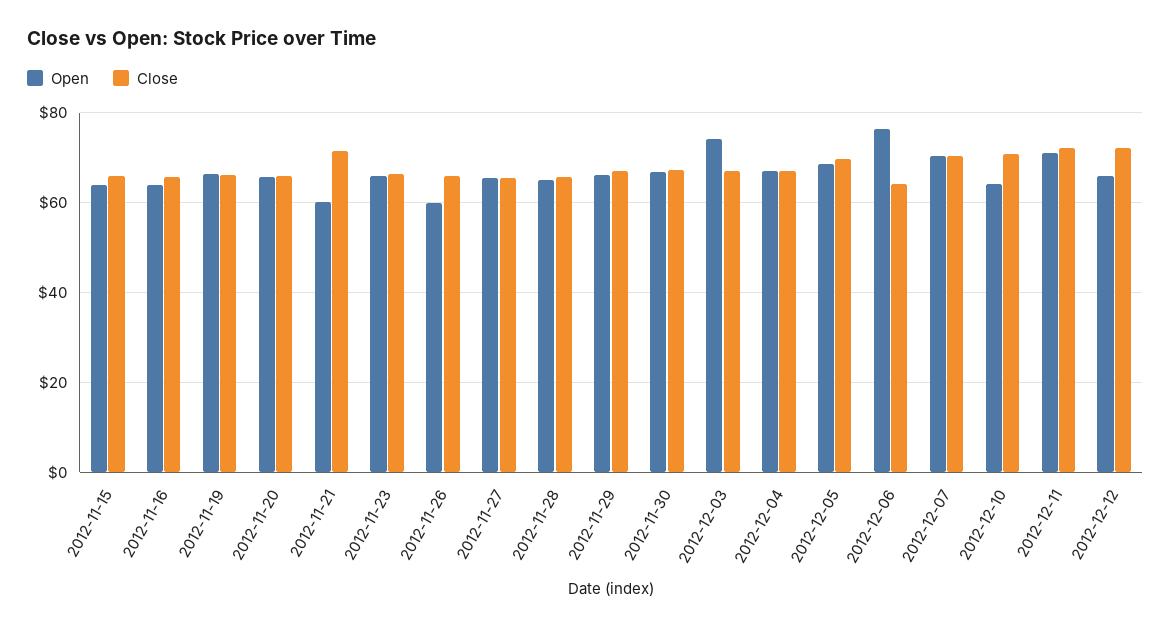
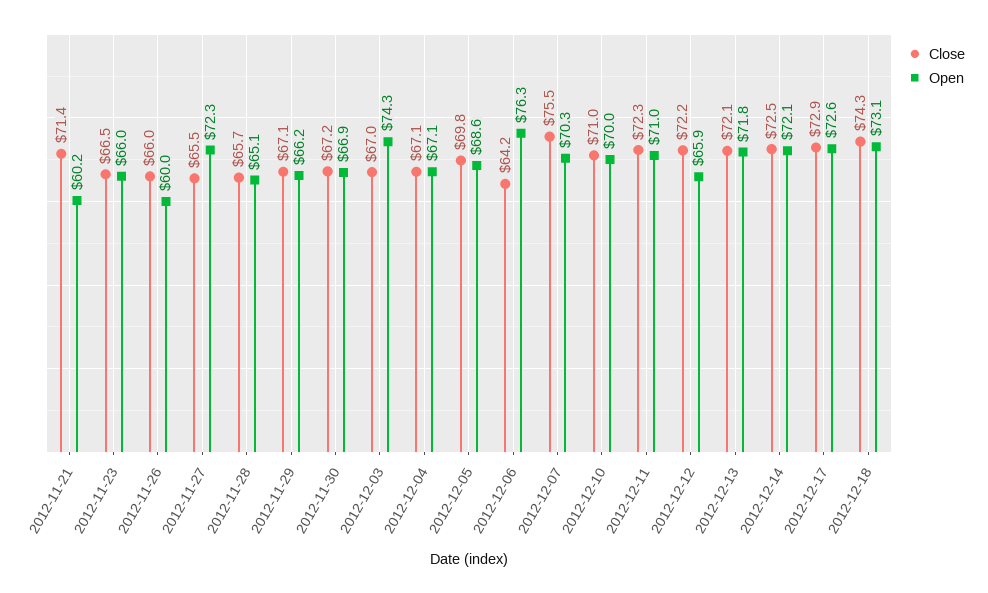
Open, 2012-11-15: 64 -> none
Close, 2012-11-15: 66 -> none
Open, 2012-11-16: 64 -> none
Close, 2012-11-16: 66 -> none
Open, 2012-11-19: 66 -> none
Close, 2012-11-19: 66 -> none
Open, 2012-11-20: 66 -> none
Close, 2012-11-20: 66 -> none
Open, 2012-11-27: 66 -> 72.3
Close, 2012-12-07: 70 -> 75.5
Open, 2012-12-10: 64 -> 70
Close, 2012-12-13: none -> 72.1
Open, 2012-12-13: none -> 71.8
Close, 2012-12-14: none -> 72.5
Open, 2012-12-14: none -> 72.1
Close, 2012-12-17: none -> 72.9
Open, 2012-12-17: none -> 72.6
Close, 2012-12-18: none -> 74.3
Open, 2012-12-18: none -> 73.1

